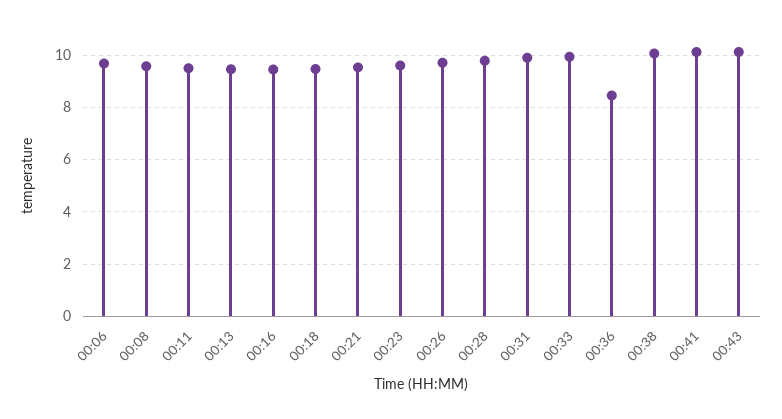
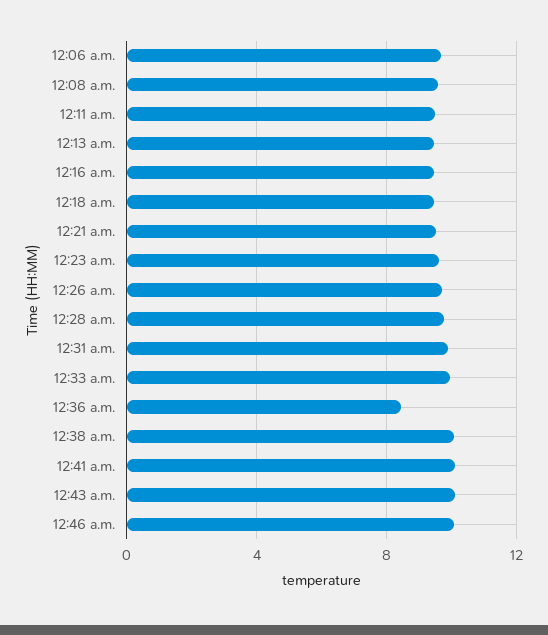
12:46 a.m.: none -> 10

